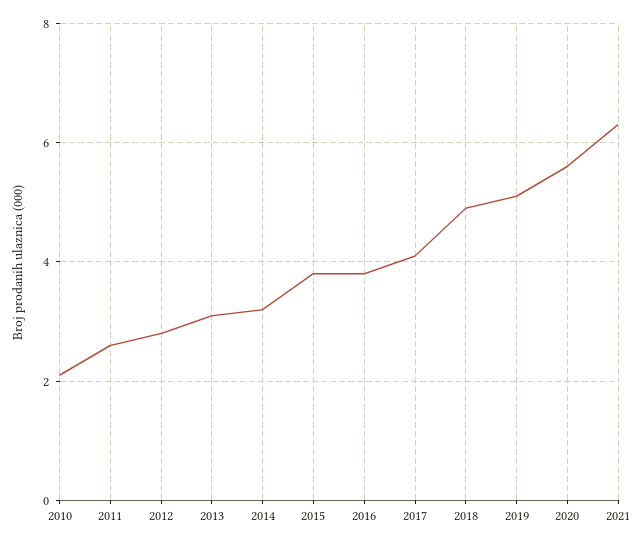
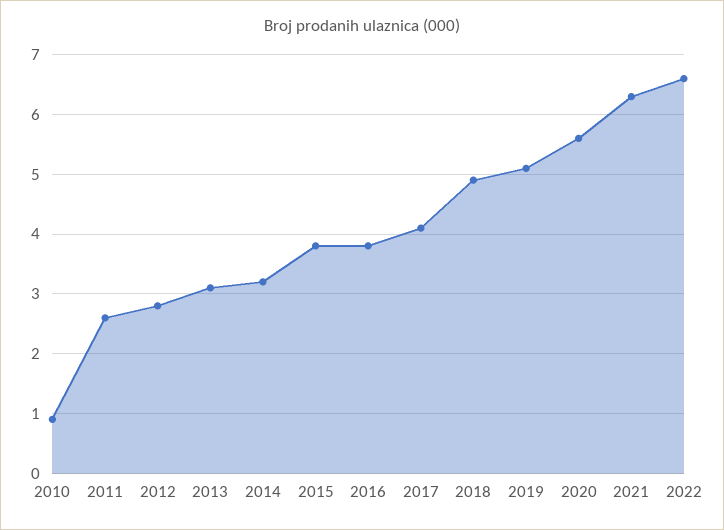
2010: 2 -> 1
2022: none -> 6.5

